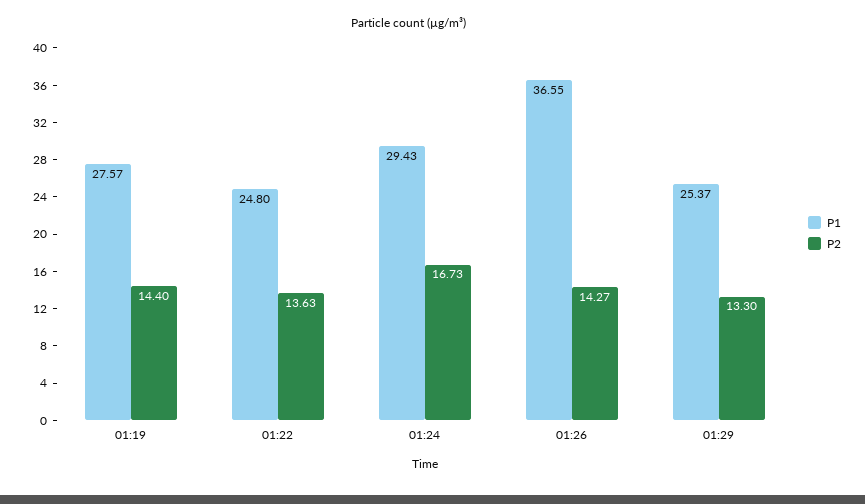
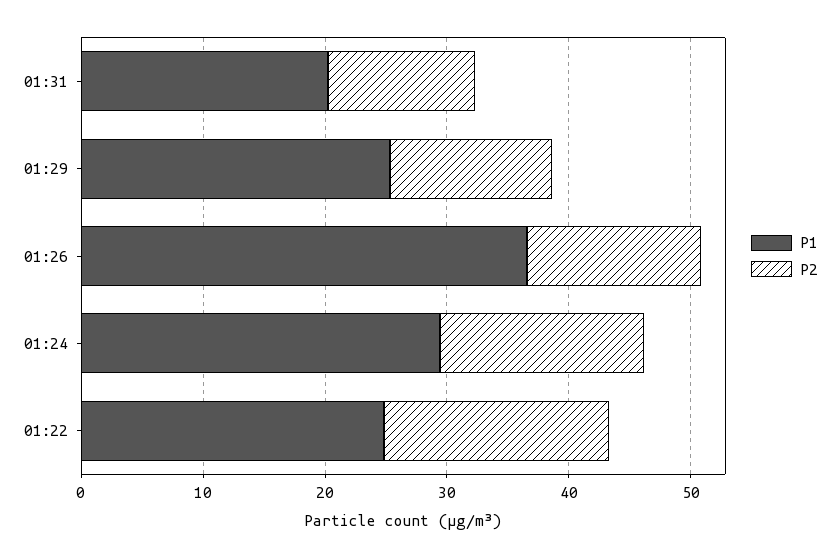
P1, 01:19: 27.57 -> none
P2, 01:19: 14.4 -> none
P2, 01:22: 13.63 -> 18
P1, 01:31: none -> 20
P2, 01:31: none -> 12

